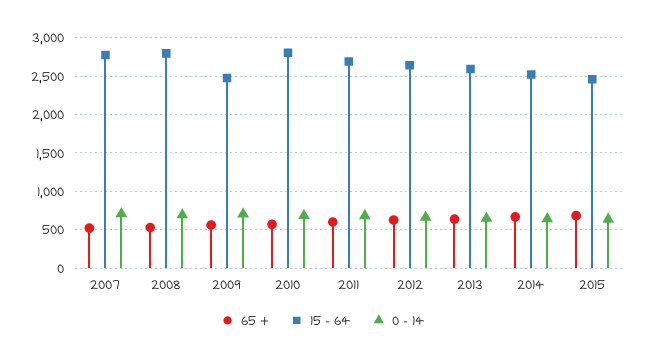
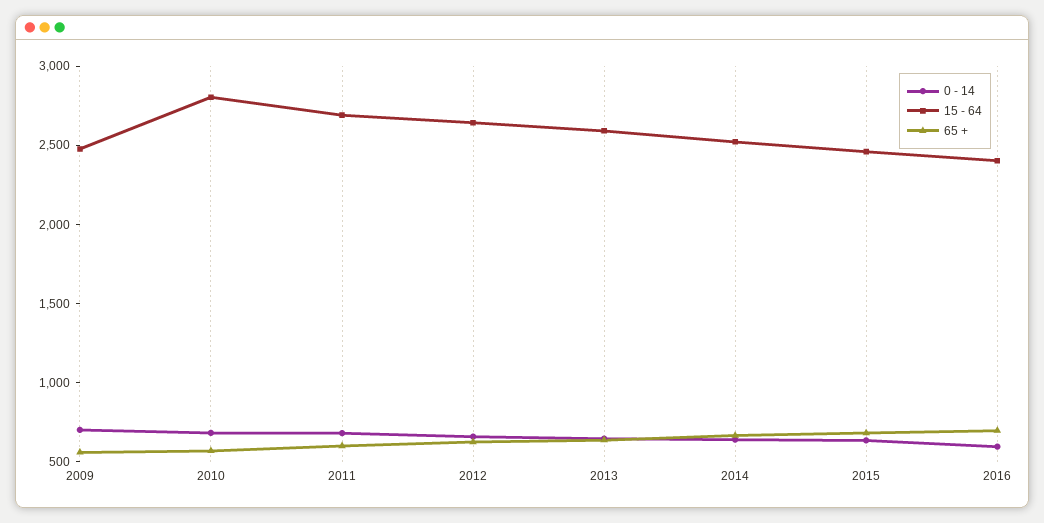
65 +, 2007: 500 -> none
15 - 64, 2007: 2800 -> none
0 - 14, 2007: 700 -> none
65 +, 2008: 500 -> none
15 - 64, 2008: 2800 -> none
0 - 14, 2008: 700 -> none
0 - 14, 2016: none -> 600
15 - 64, 2016: none -> 2400
65 +, 2016: none -> 700

